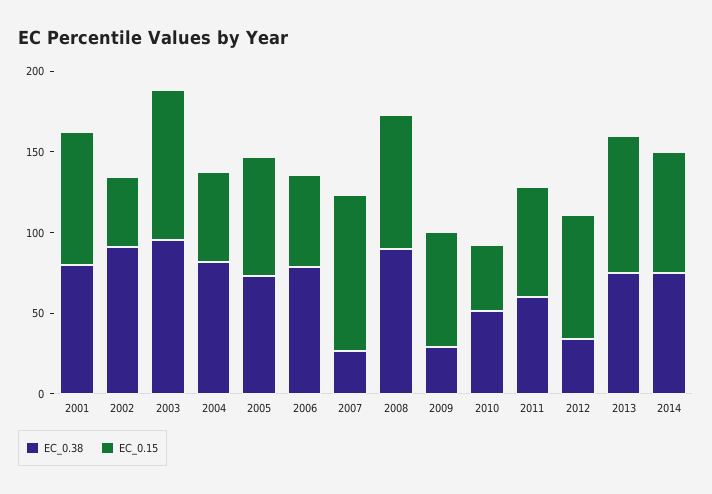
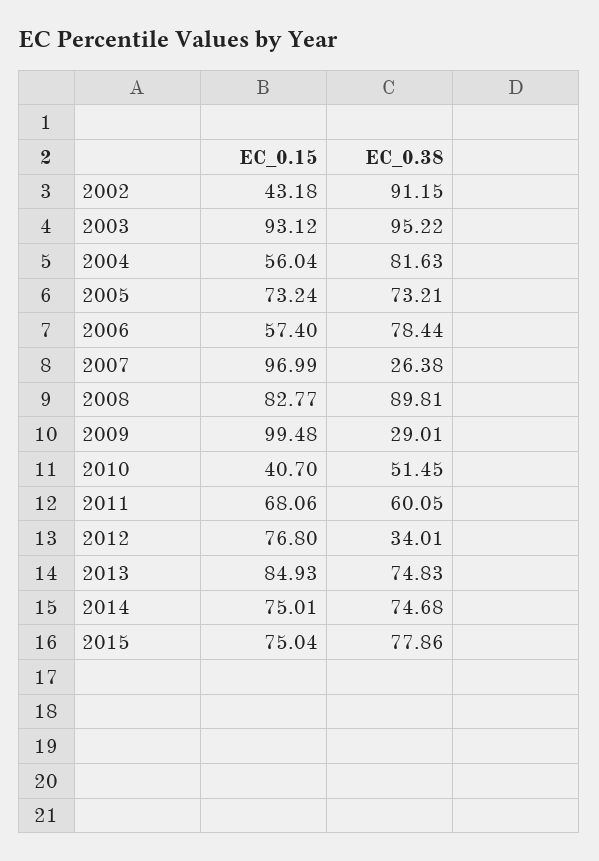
EC_0.38, 2001: 80 -> none
EC_0.15, 2001: 80 -> none
EC_0.15, 2009: 70 -> 99.48
EC_0.15, 2015: none -> 75.04
EC_0.38, 2015: none -> 77.86

